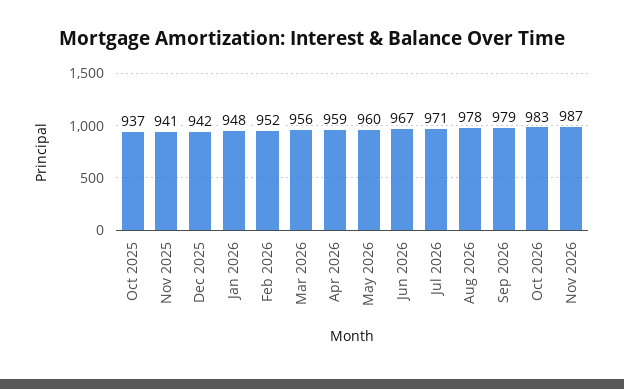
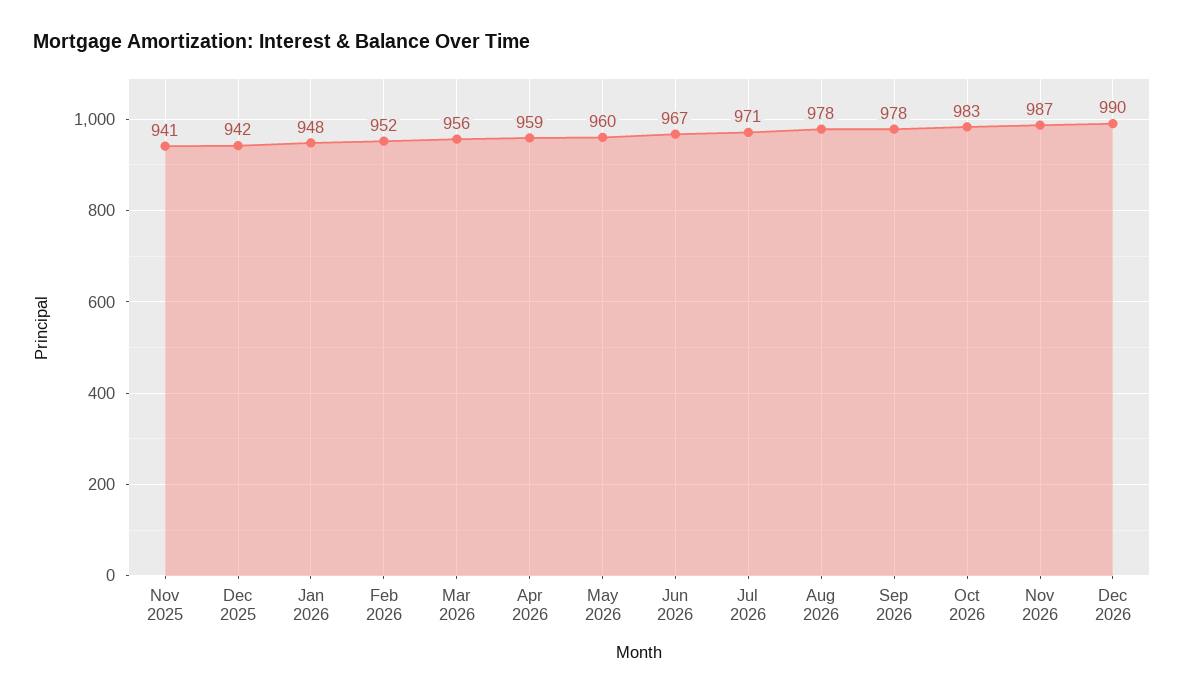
Oct 2025: 937 -> none
Sep 2026: 979 -> 978
Dec 2026: none -> 990

